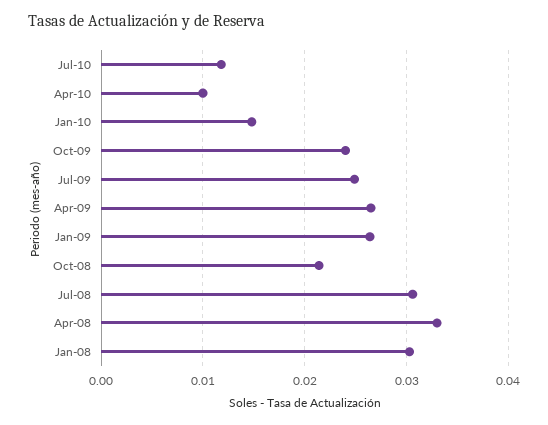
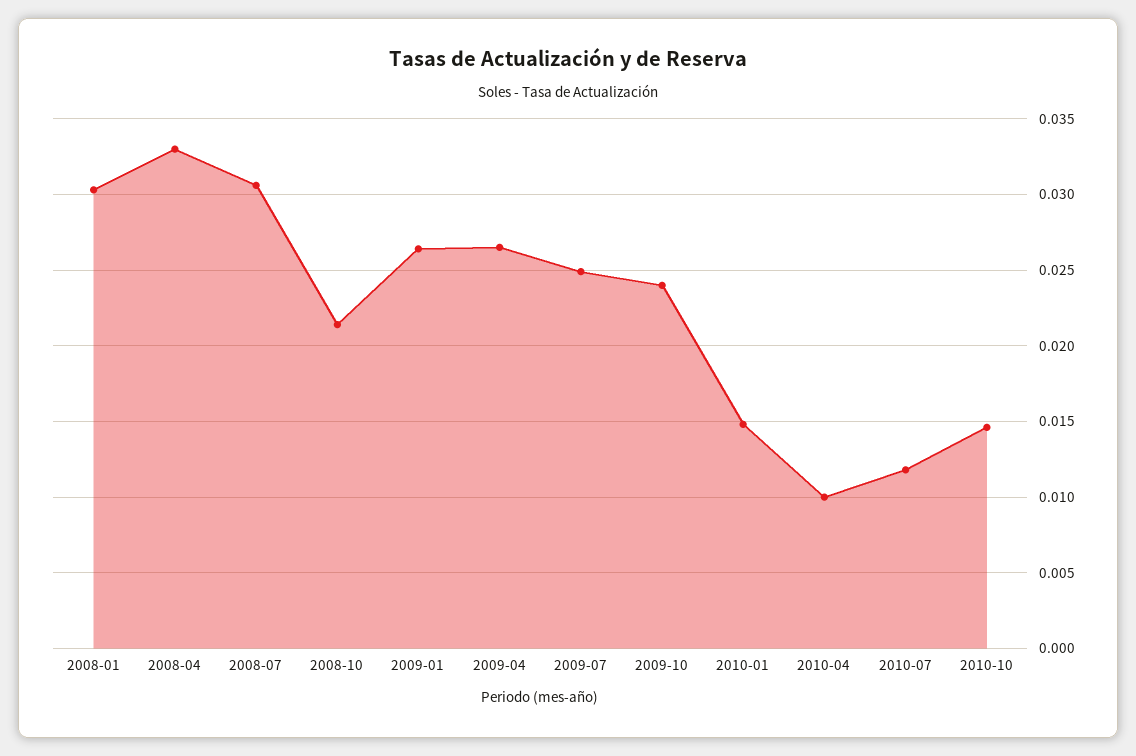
2010-10: none -> 0.0145

